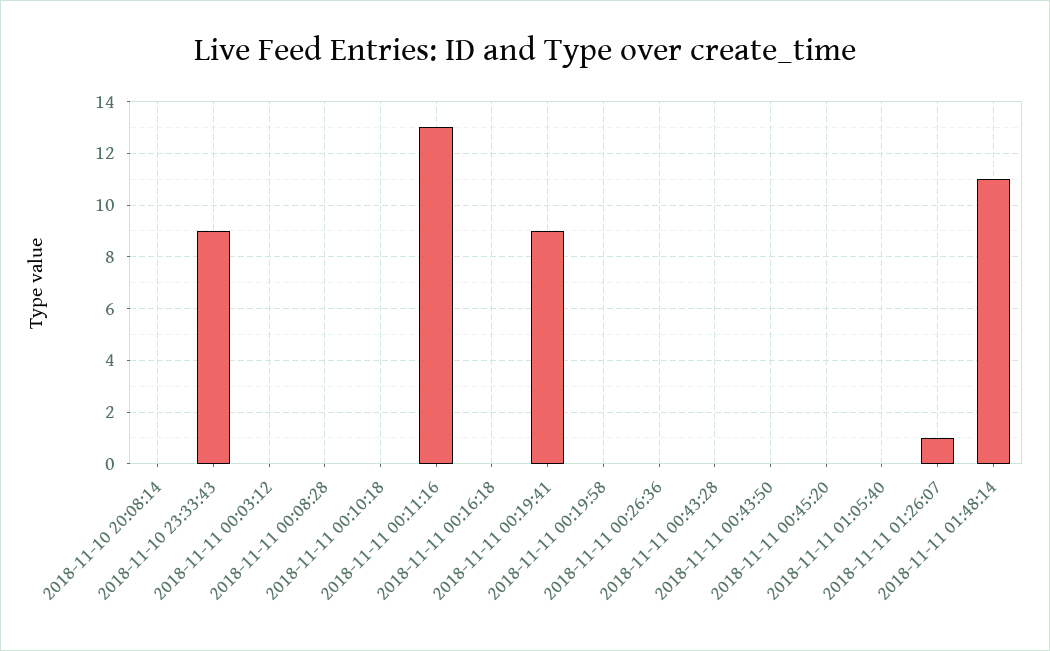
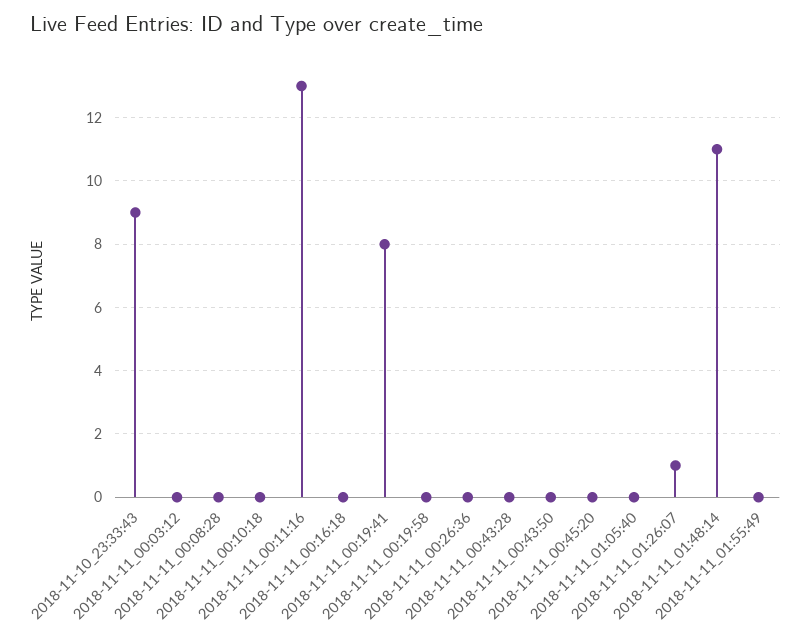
2018-11-10 20:08:14: 0 -> none
2018-11-11 00:19:41: 9 -> 8
2018-11-11_01:55:49: none -> 0

